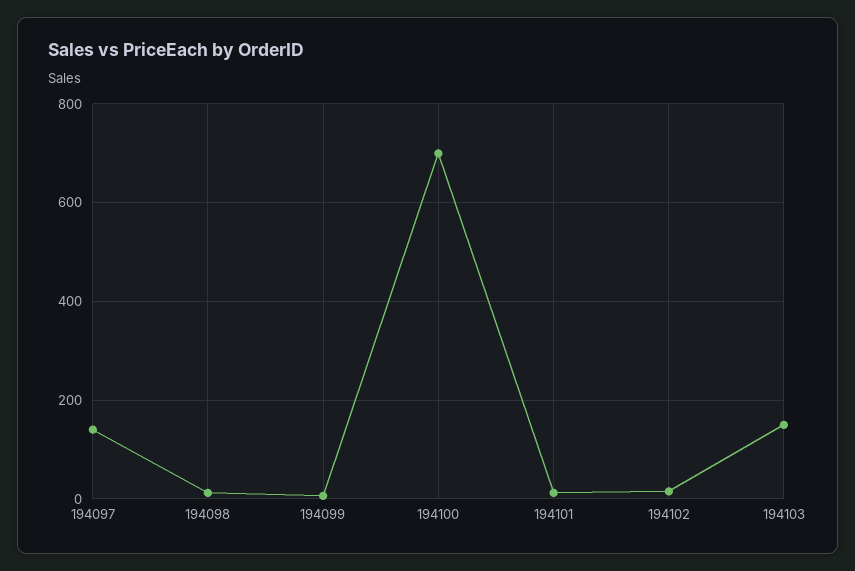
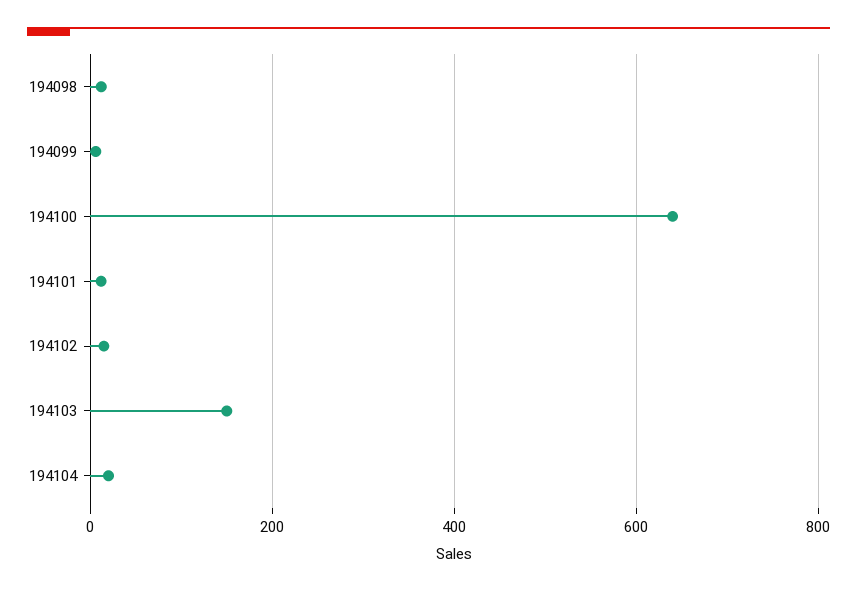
194097: 140 -> none
194100: 700 -> 640
194104: none -> 20

